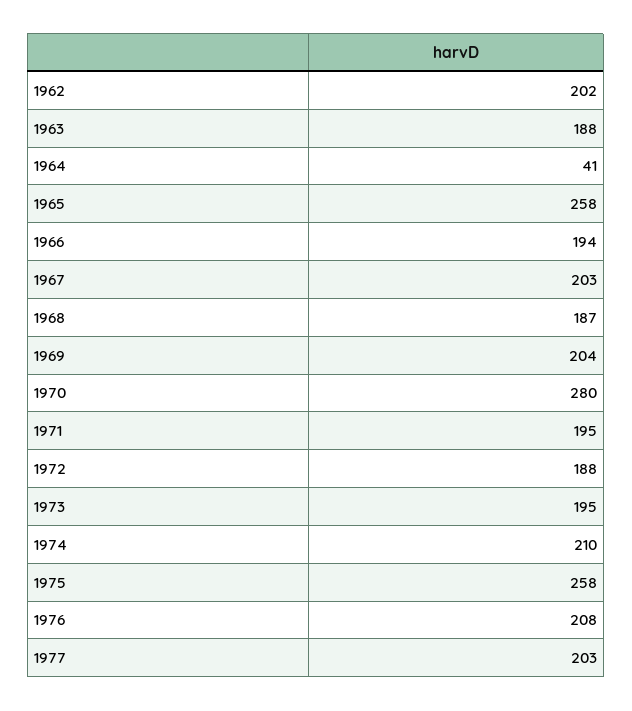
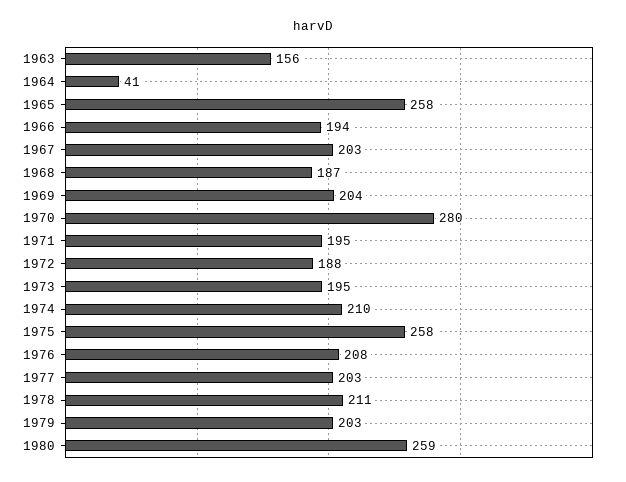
1962: 202 -> none
1963: 188 -> 156
1978: none -> 211
1979: none -> 203
1980: none -> 259

